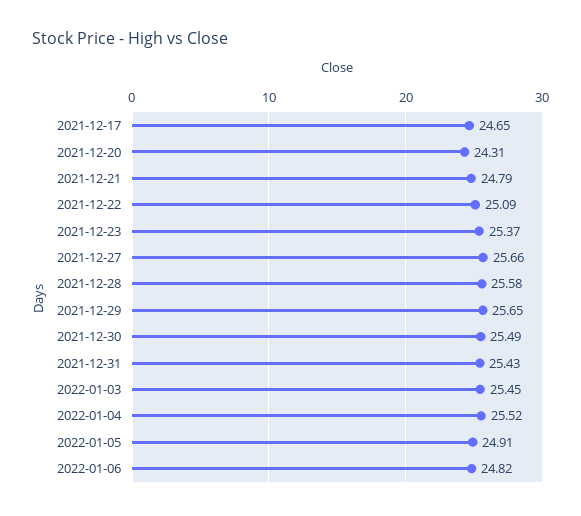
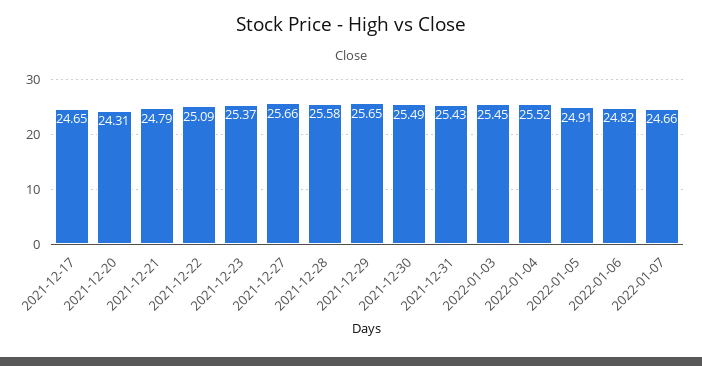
2022-01-07: none -> 24.66

